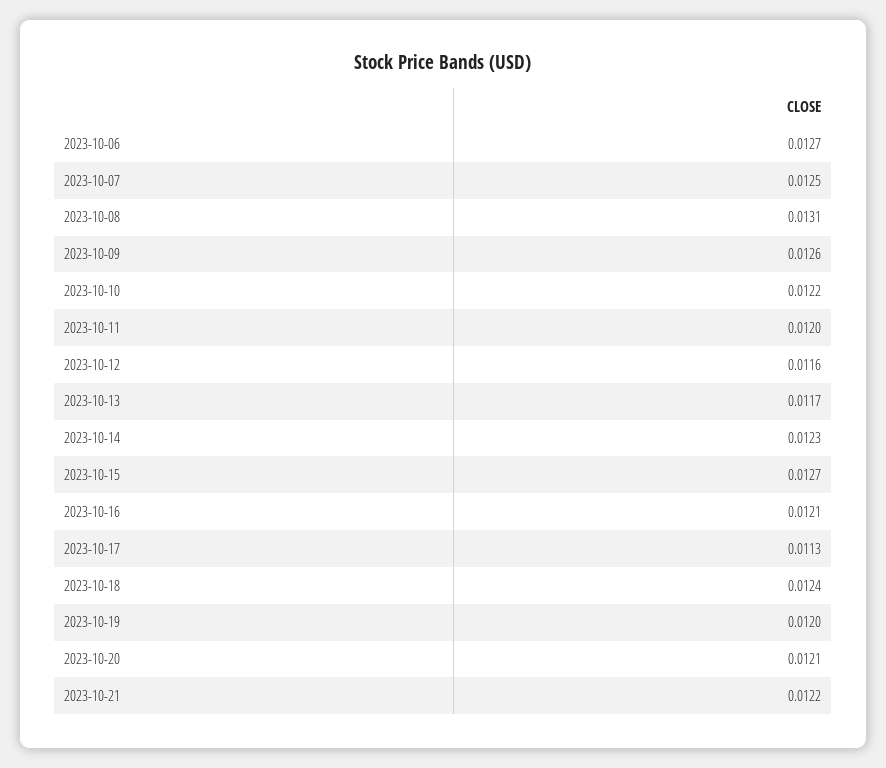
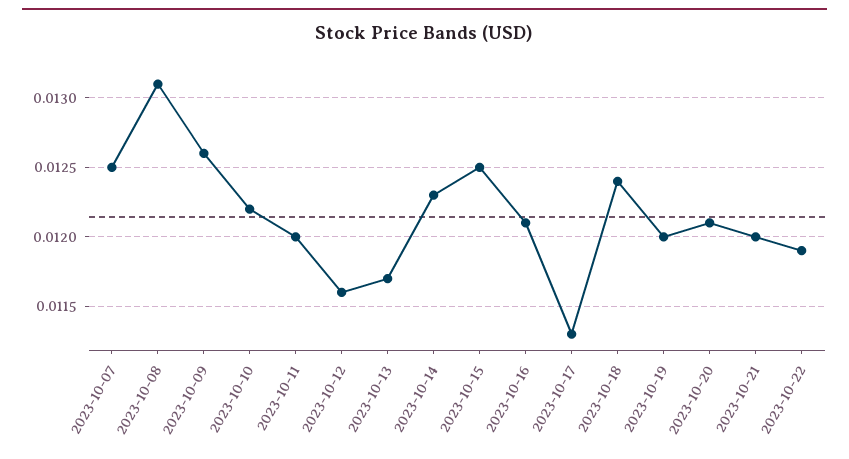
2023-10-06: 0.0127 -> none
2023-10-15: 0.0127 -> 0.0125
2023-10-21: 0.0122 -> 0.012
2023-10-22: none -> 0.0119

